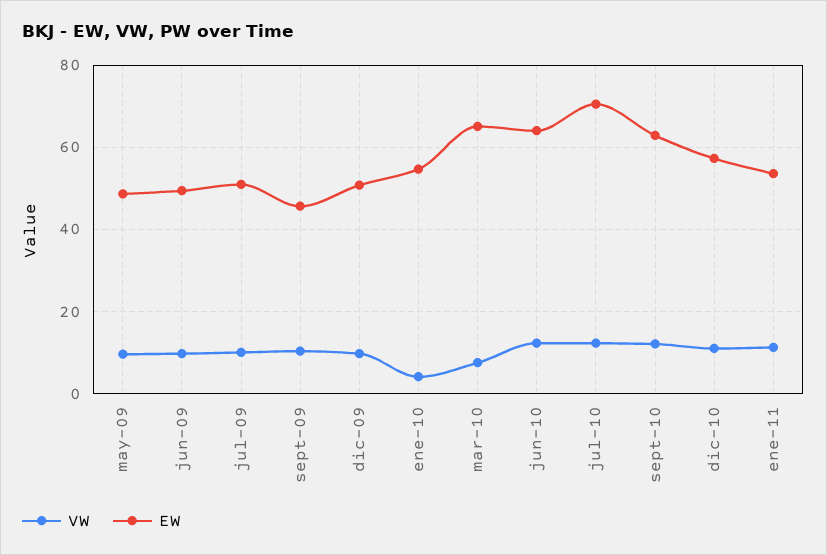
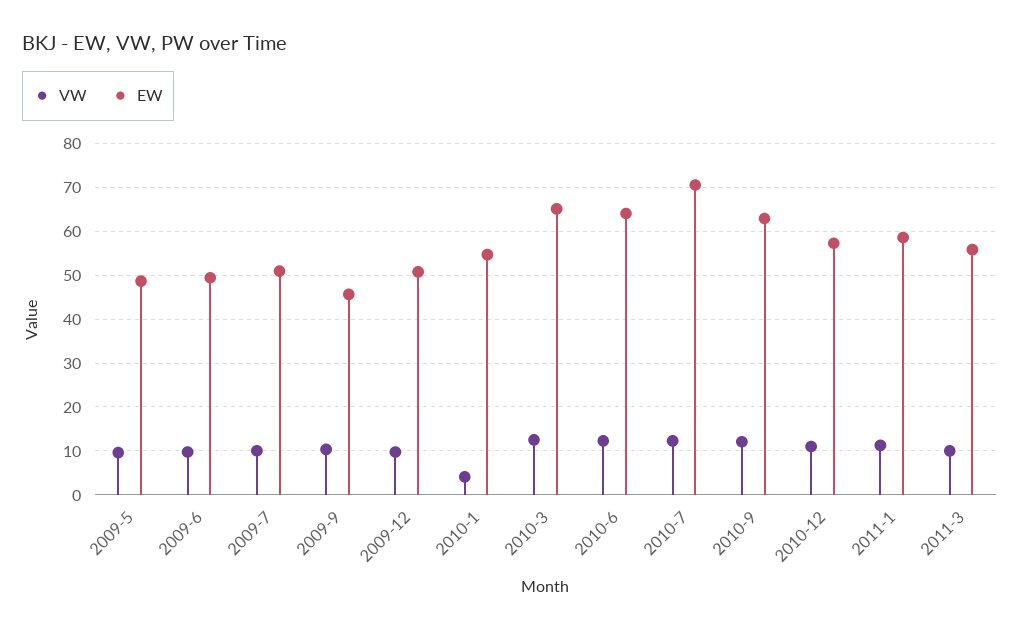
VW, mar-10: 8 -> 12
EW, ene-11: 54 -> 58
VW, 2011-3: none -> 10
EW, 2011-3: none -> 56

